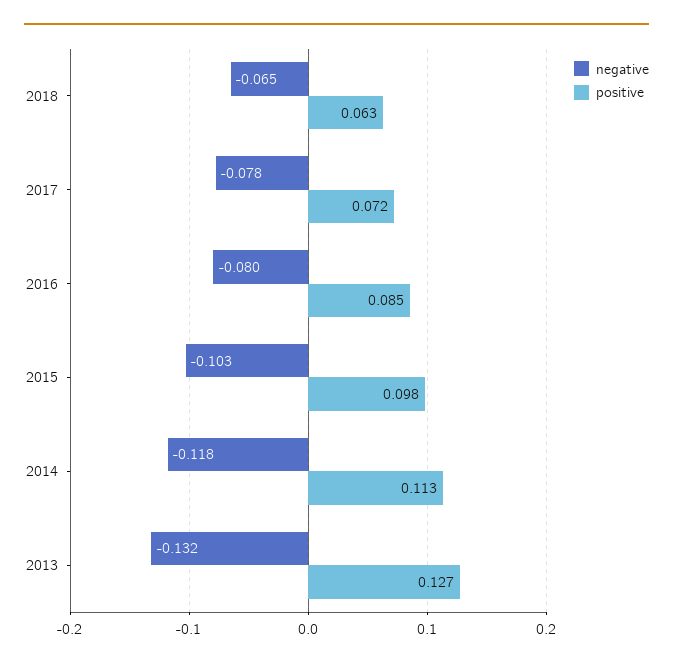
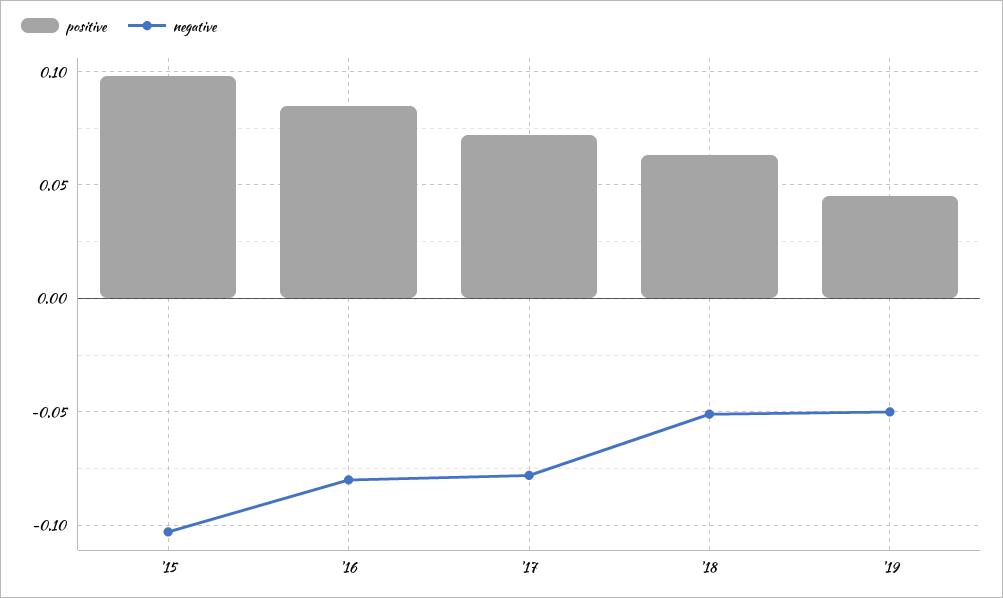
negative, 2018: -0.065 -> -0.05
negative, 2014: -0.118 -> none
positive, 2014: 0.113 -> none
negative, 2013: -0.132 -> none
positive, 2013: 0.127 -> none
positive, '19: none -> 0.045
negative, '19: none -> -0.05

